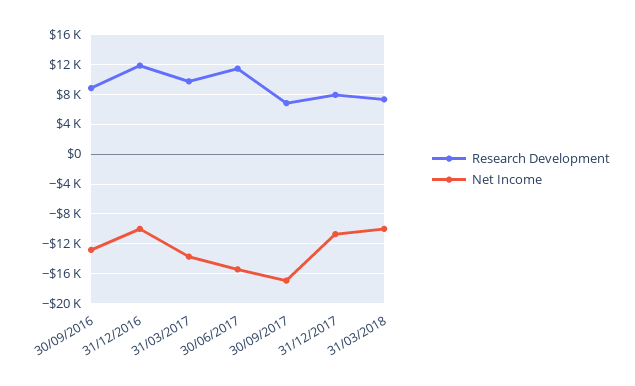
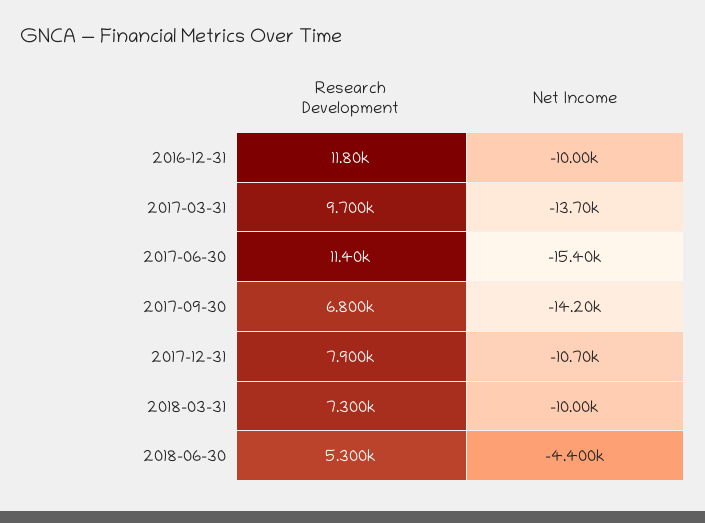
Research Development, 30/09/2016: 9000 -> none
Net Income, 30/09/2016: -13000 -> none
Net Income, 30/09/2017: -17000 -> -14200
Research Development, 2018-06-30: none -> 5300
Net Income, 2018-06-30: none -> -4400

